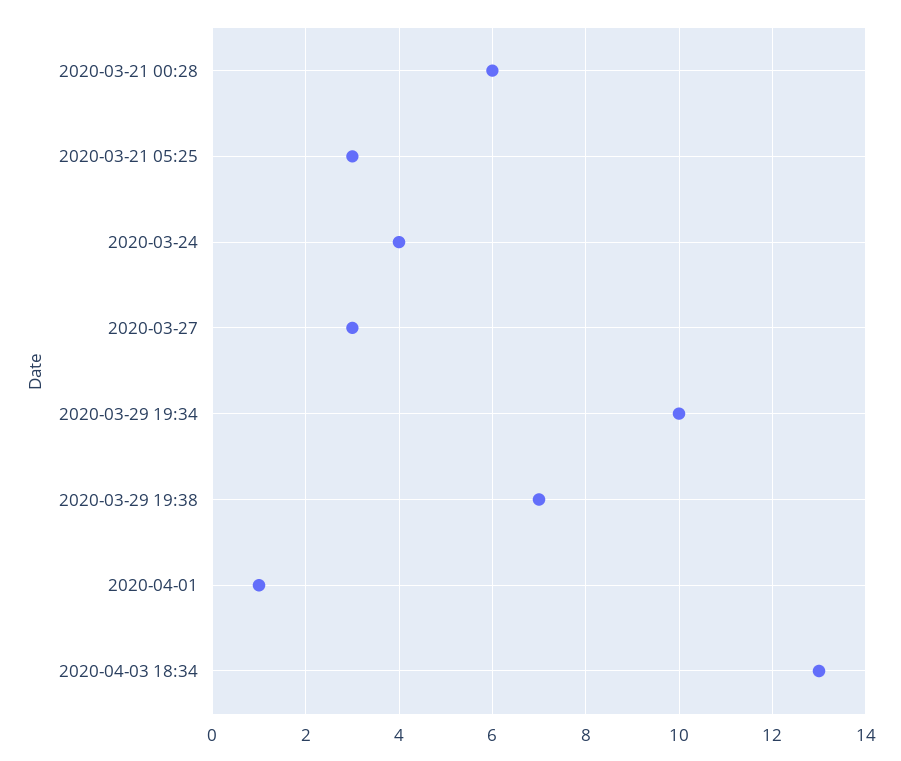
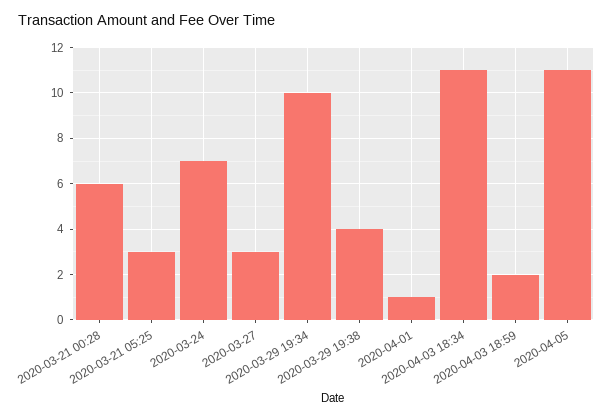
2020-03-24: 4 -> 7
2020-03-29 19:38: 7 -> 4
2020-04-03 18:34: 13 -> 11
2020-04-03 18:59: none -> 2
2020-04-05: none -> 11

